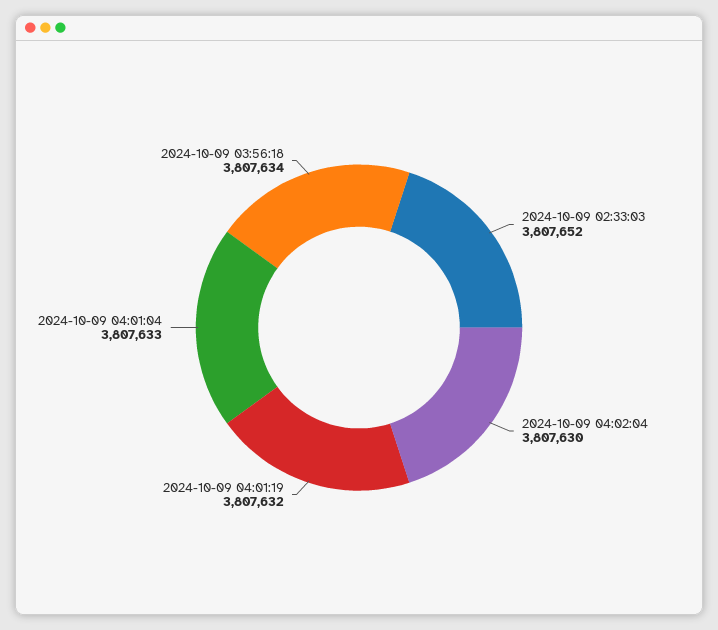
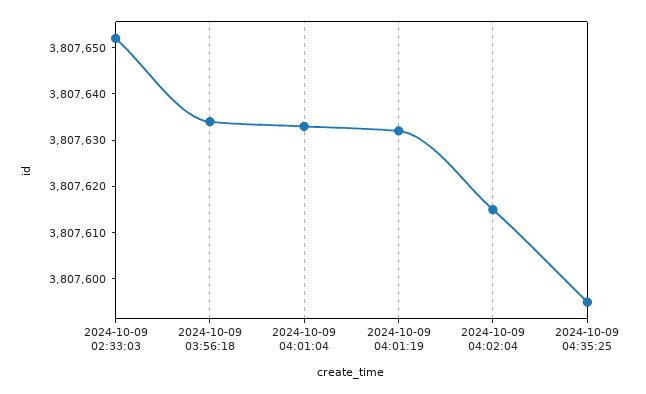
2024-10-09 04:02:04: 3807630 -> 3807615
2024-10-09 04:35:25: none -> 3807595

